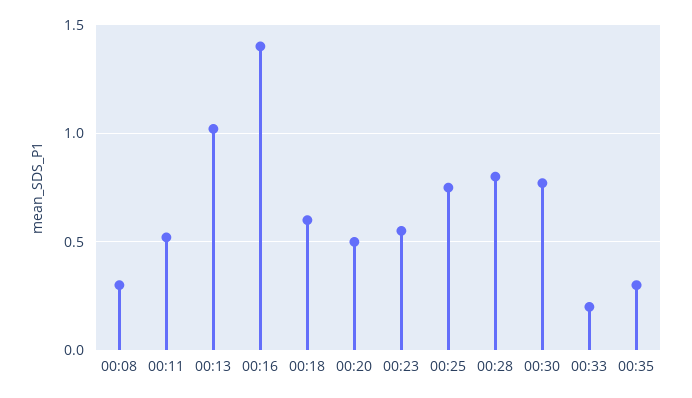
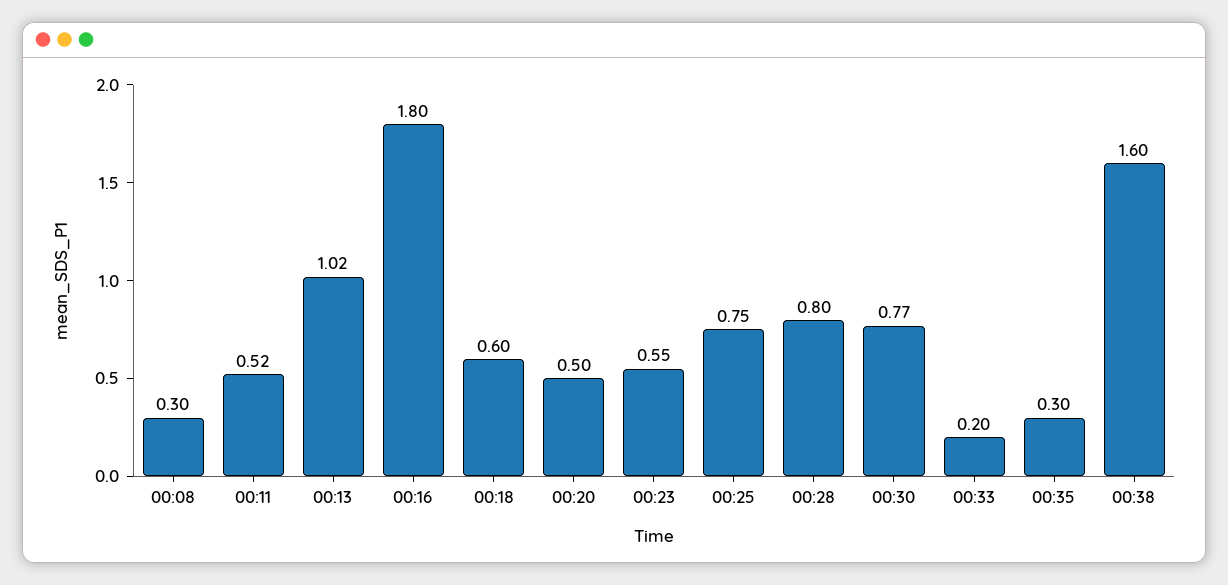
00:16: 1.4 -> 1.8
00:38: none -> 1.6

